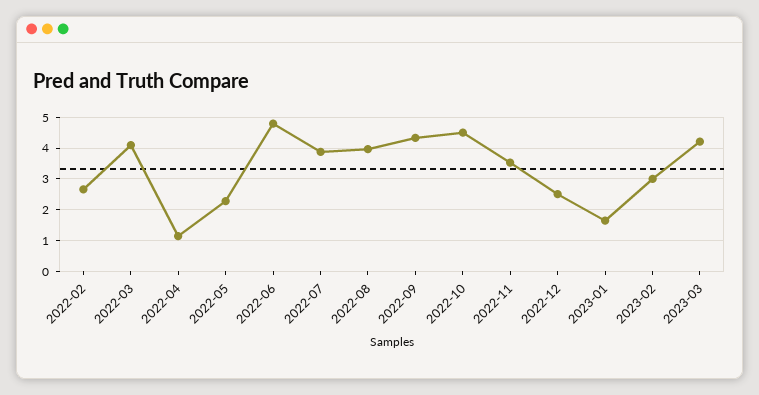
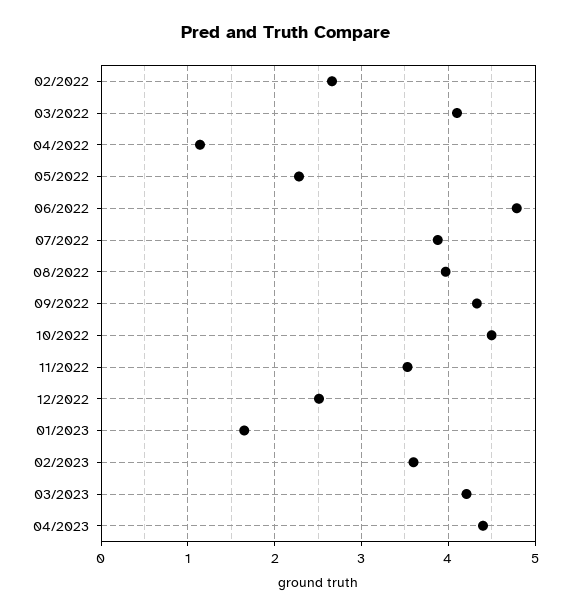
2023-02: 3 -> 3.6
04/2023: none -> 4.4

